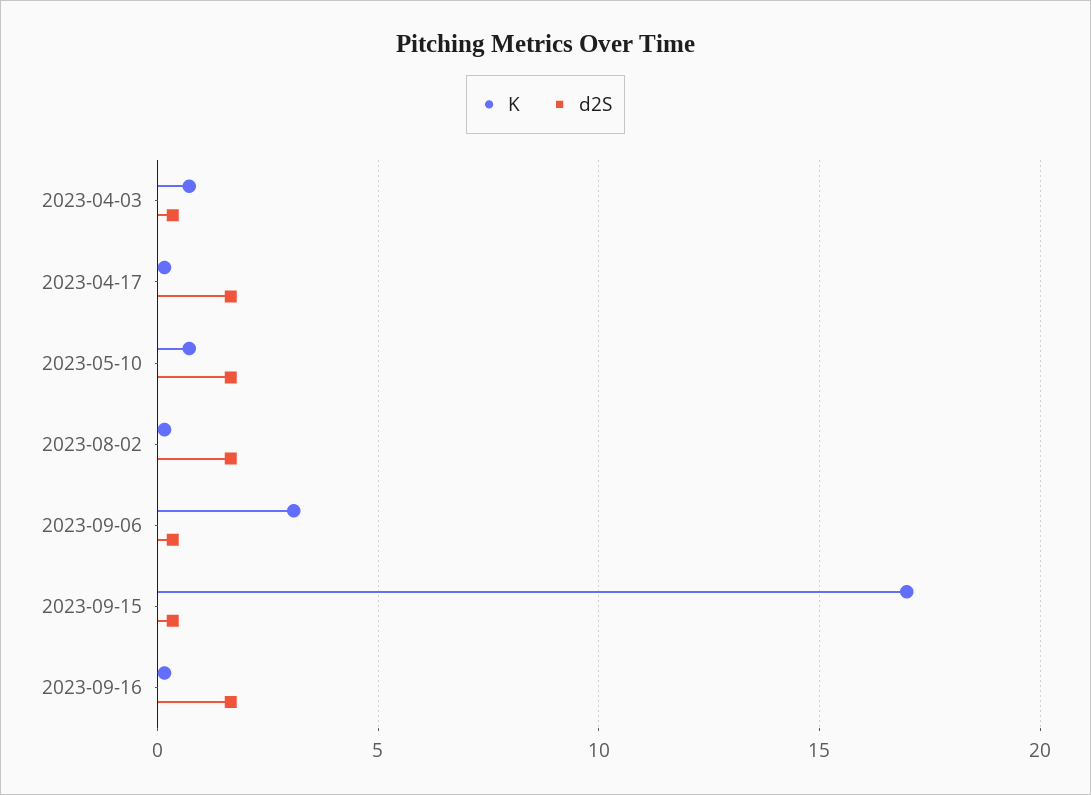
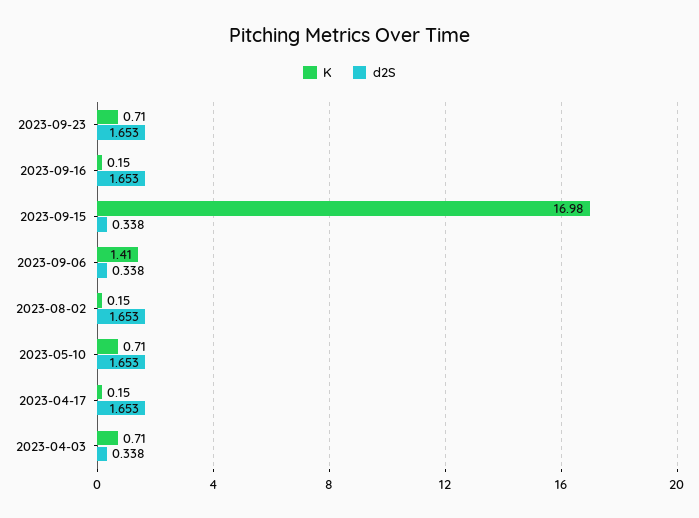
K, 2023-09-06: 3 -> 1.41
K, 2023-09-23: none -> 0.71
d2S, 2023-09-23: none -> 1.653

